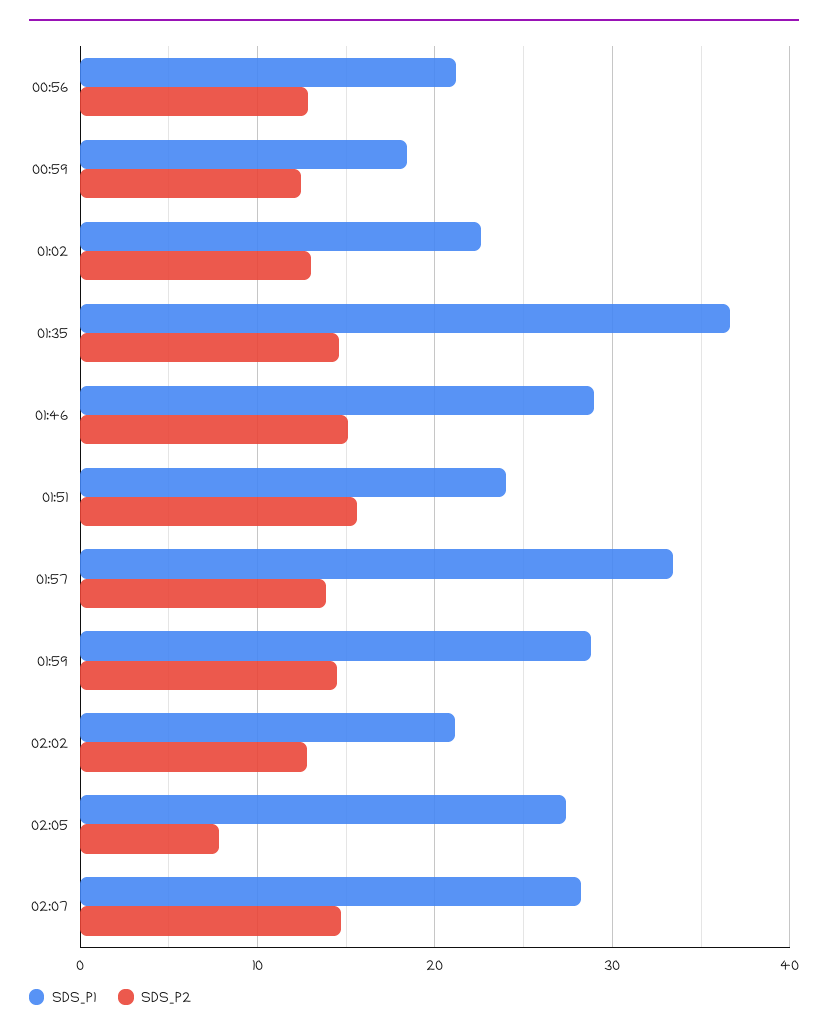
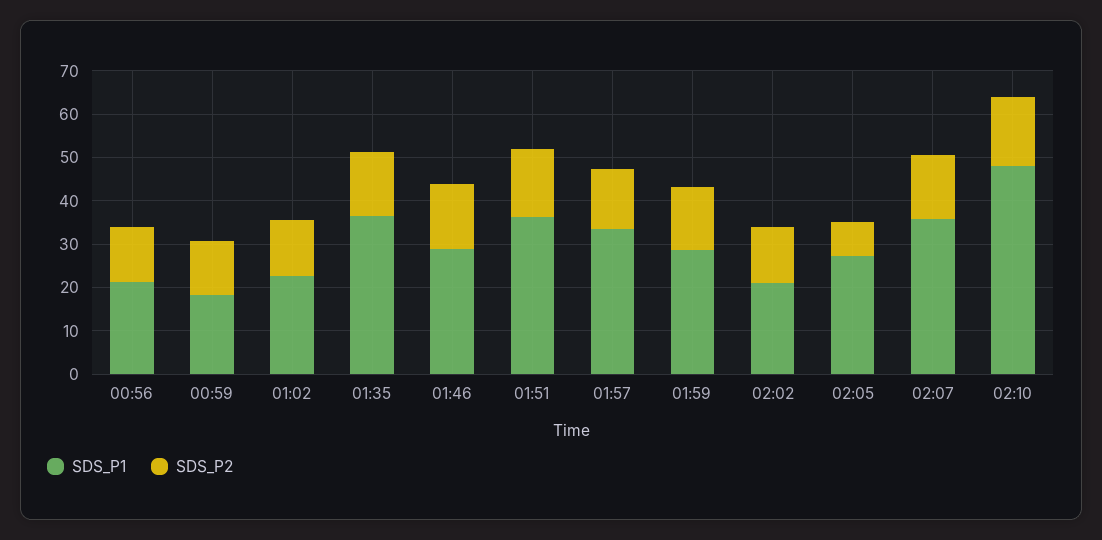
SDS_P1, 01:51: 24 -> 36
SDS_P1, 02:07: 28 -> 36
SDS_P1, 02:10: none -> 48
SDS_P2, 02:10: none -> 16

